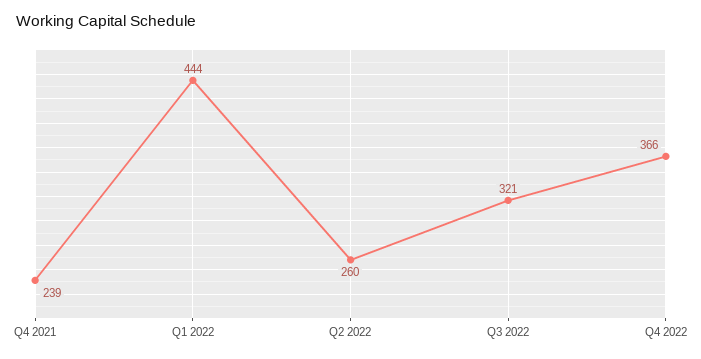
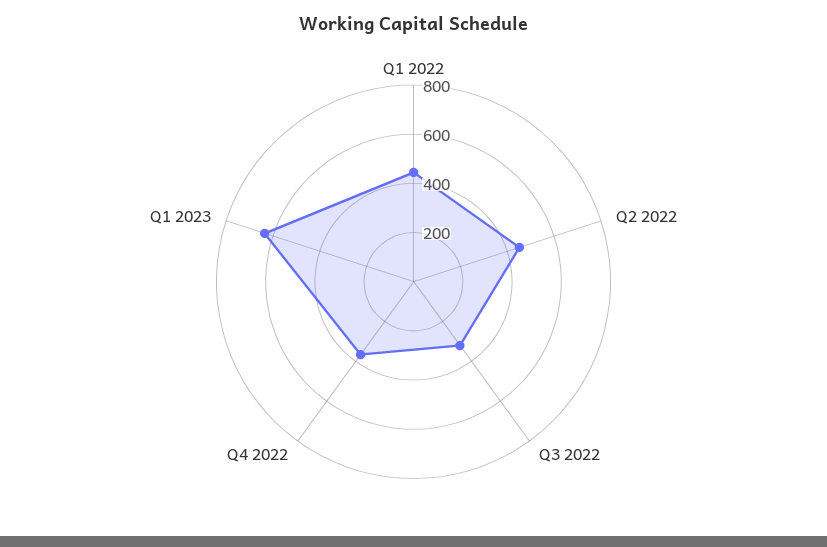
Q4 2021: 239 -> none
Q2 2022: 260 -> 450
Q1 2023: none -> 650

